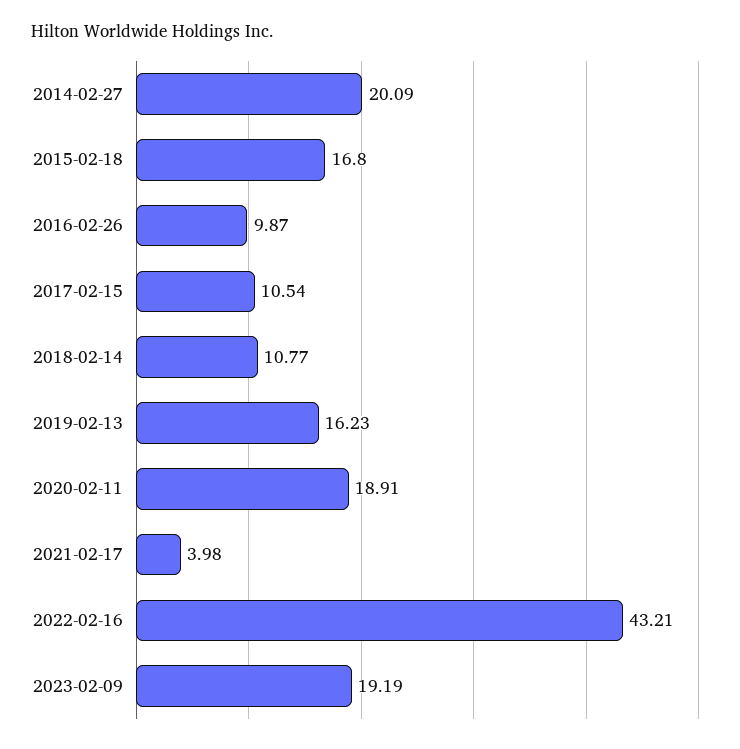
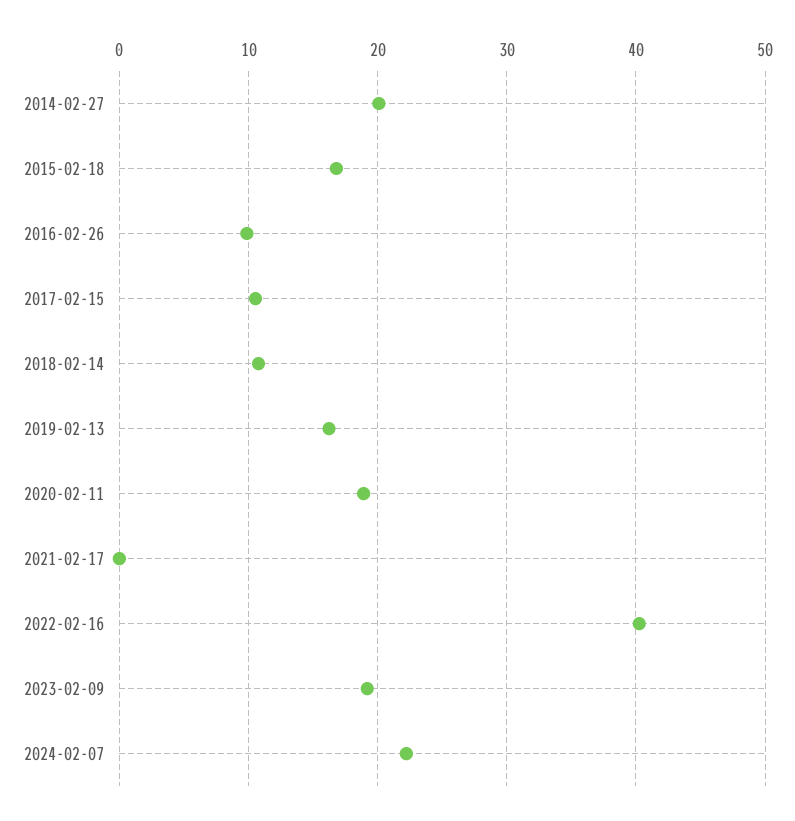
2021-02-17: 3.98 -> 0
2022-02-16: 43.21 -> 40
2024-02-07: none -> 22

